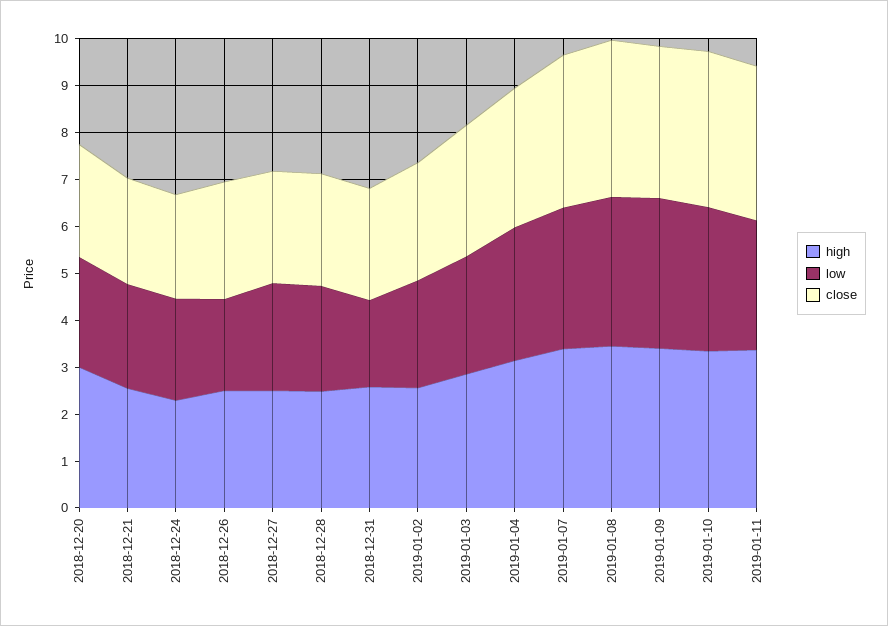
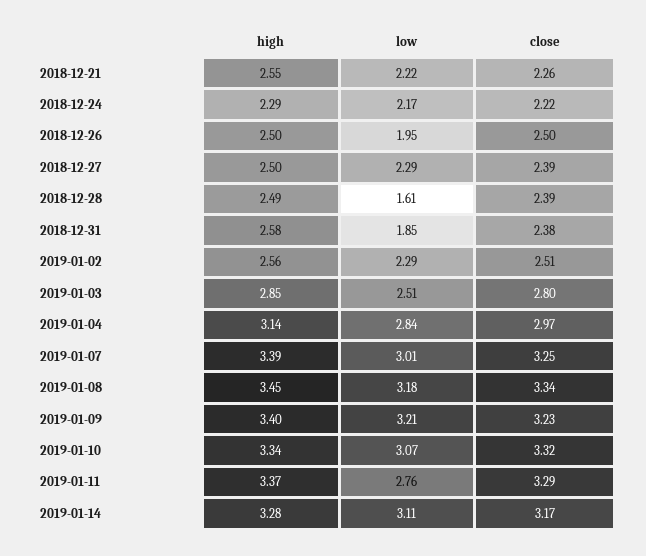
high, 2018-12-20: 3 -> none
low, 2018-12-20: 2.4 -> none
close, 2018-12-20: 2.4 -> none
low, 2018-12-28: 2.2 -> 1.61
high, 2019-01-14: none -> 3.28
low, 2019-01-14: none -> 3.11
close, 2019-01-14: none -> 3.17

